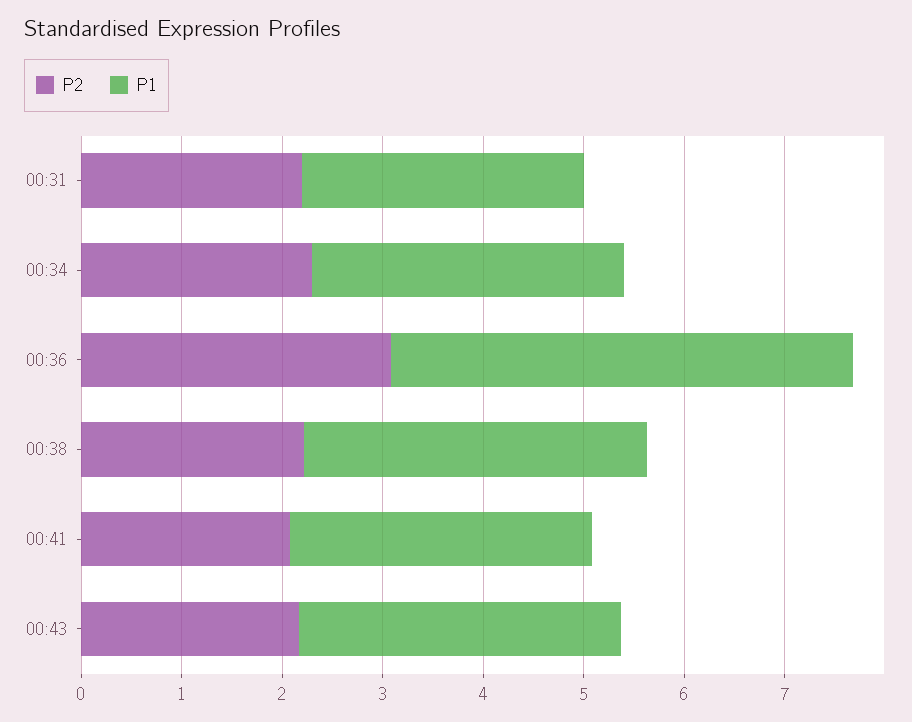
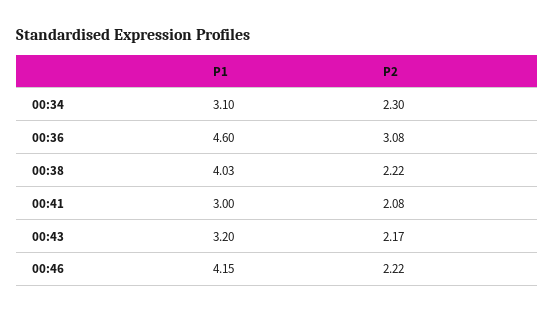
P2, 00:31: 2.2 -> none
P1, 00:31: 2.8 -> none
P1, 00:38: 3.4 -> 4.03
P1, 00:46: none -> 4.15
P2, 00:46: none -> 2.22

